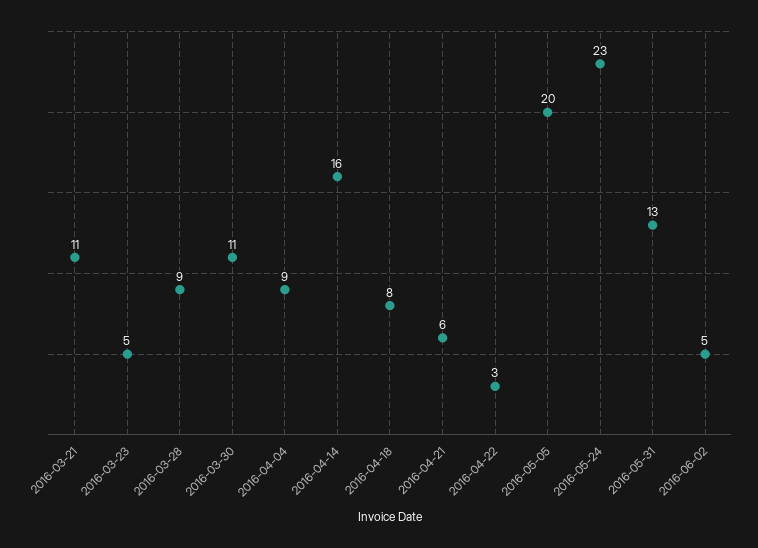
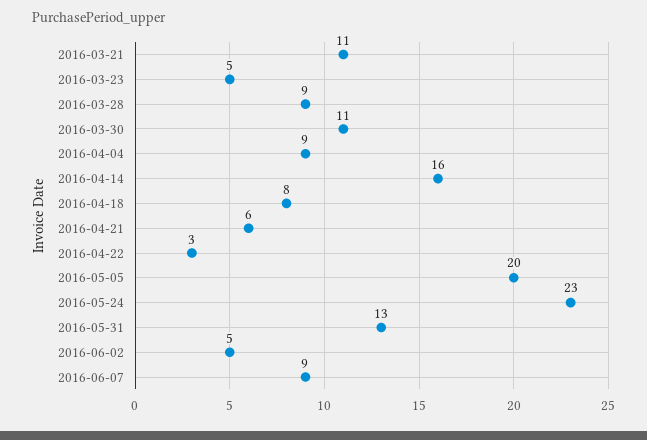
2016-06-07: none -> 9

